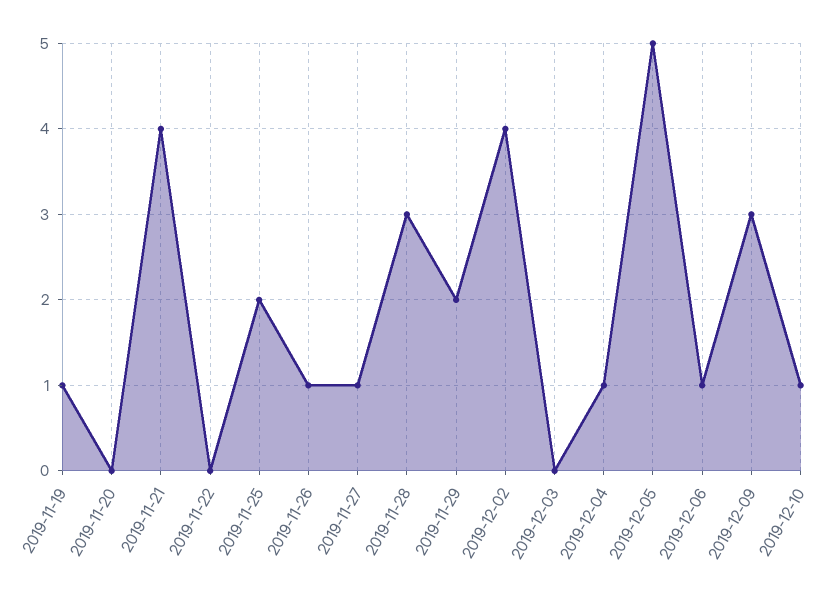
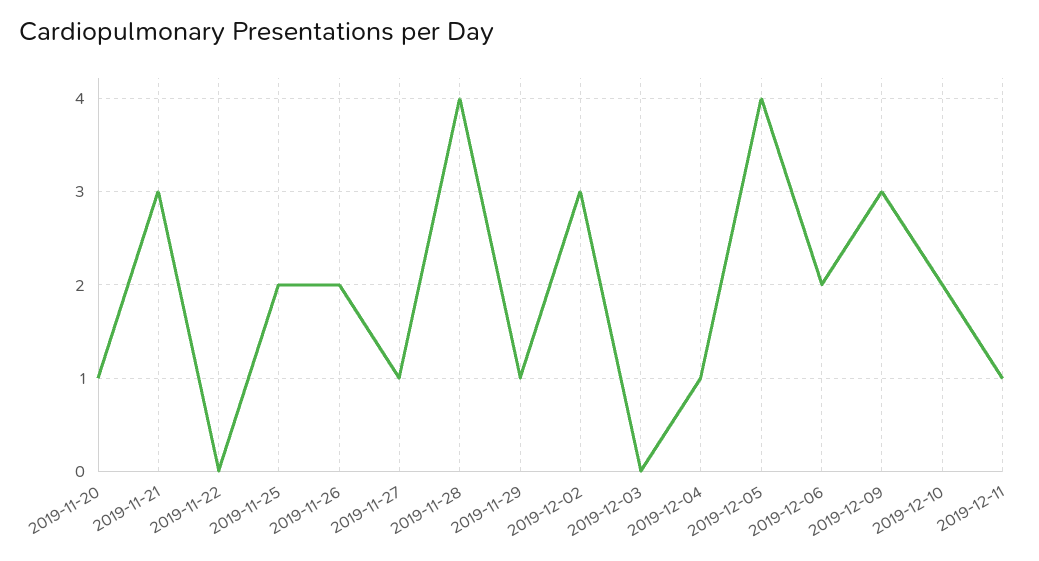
2019-11-19: 1 -> none
2019-11-20: 0 -> 1
2019-11-21: 4 -> 3
2019-11-26: 1 -> 2
2019-11-28: 3 -> 4
2019-11-29: 2 -> 1
2019-12-02: 4 -> 3
2019-12-05: 5 -> 4
2019-12-06: 1 -> 2
2019-12-10: 1 -> 2
2019-12-11: none -> 1

